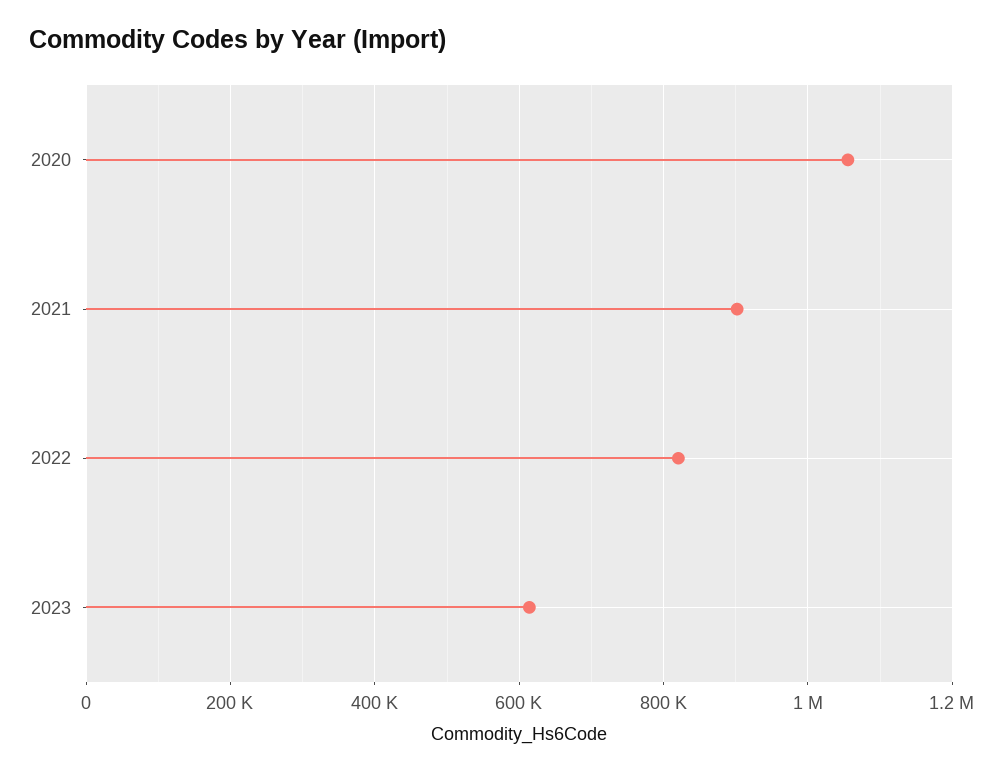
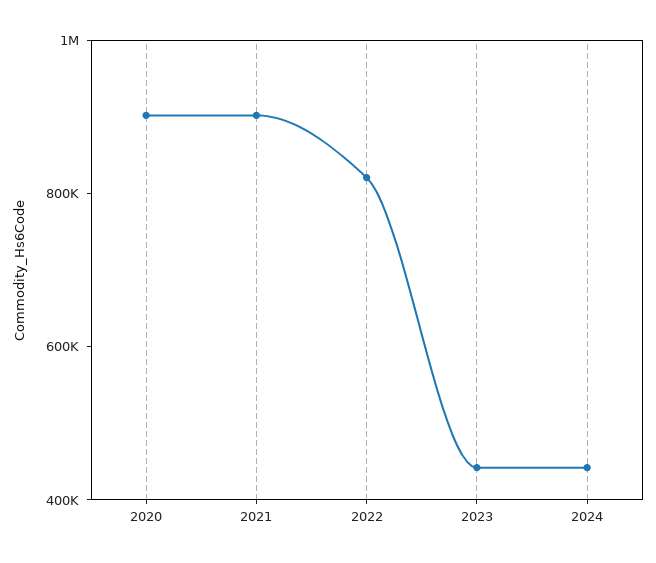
2020: 1060000 -> 900000
2023: 620000 -> 450000
2024: none -> 450000

